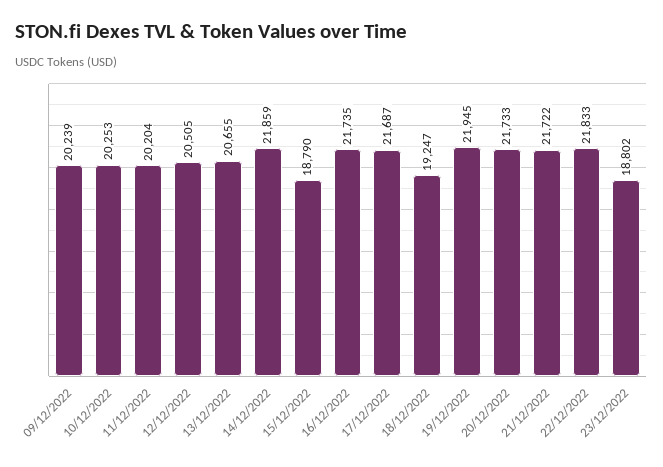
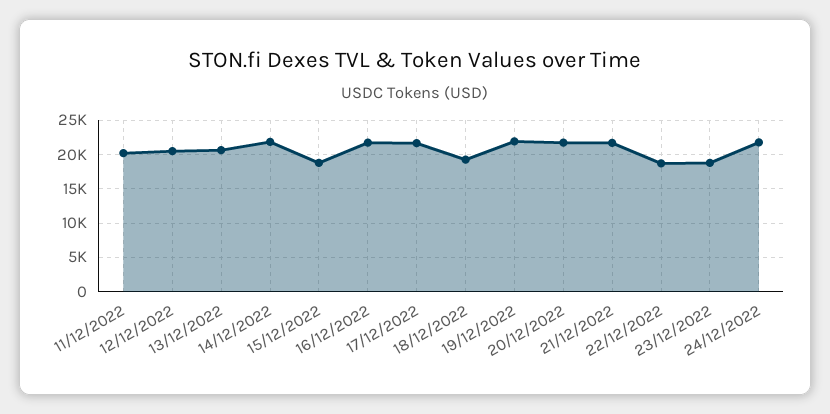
09/12/2022: 20239 -> none
10/12/2022: 20253 -> none
22/12/2022: 21833 -> 19000
24/12/2022: none -> 22000

